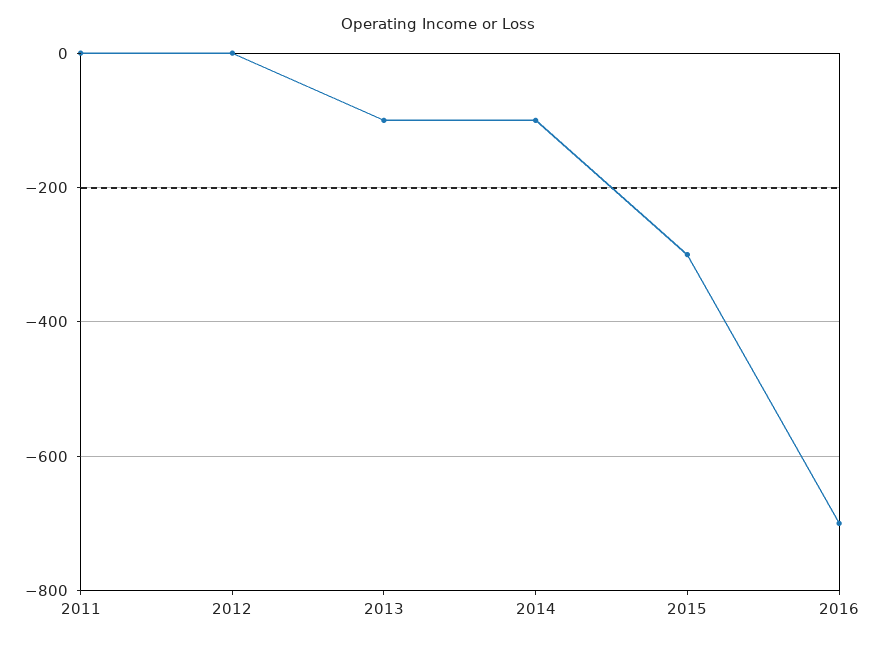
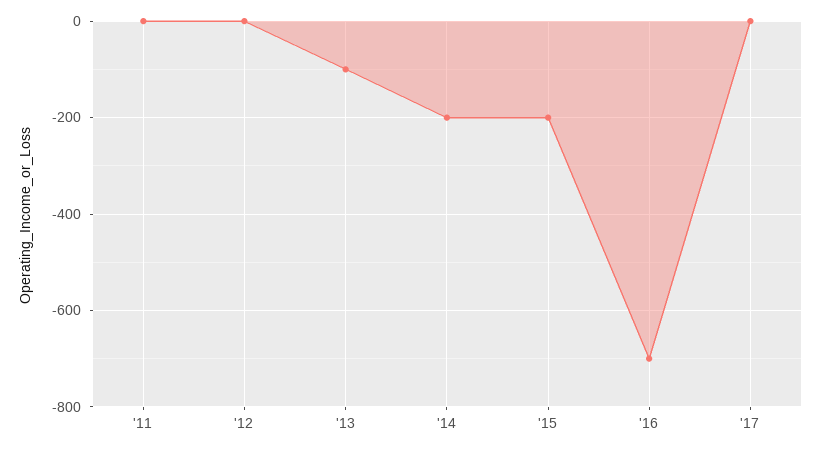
2014: -100 -> -200
2015: -300 -> -200
'17: none -> 0

